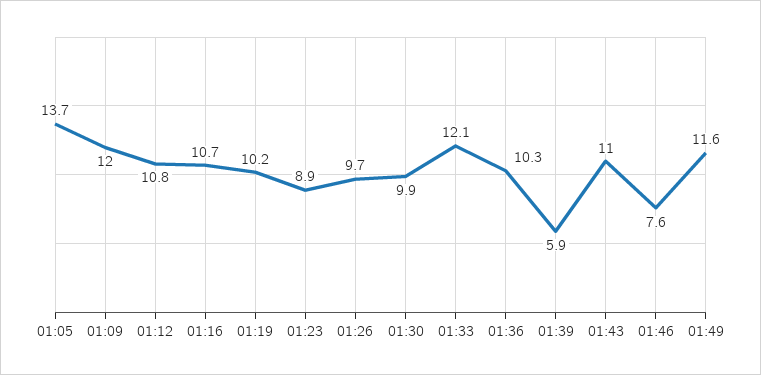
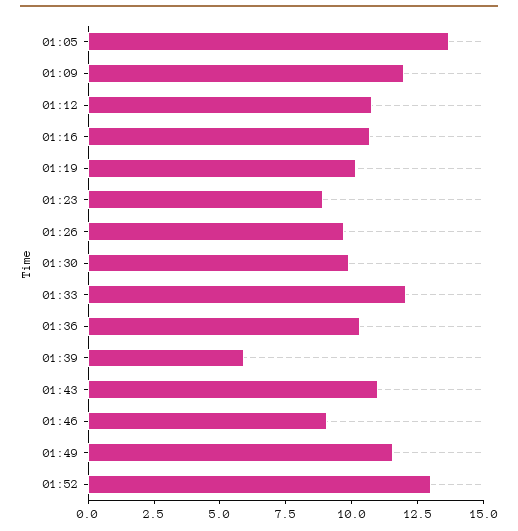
01:46: 7.6 -> 9
01:52: none -> 13

